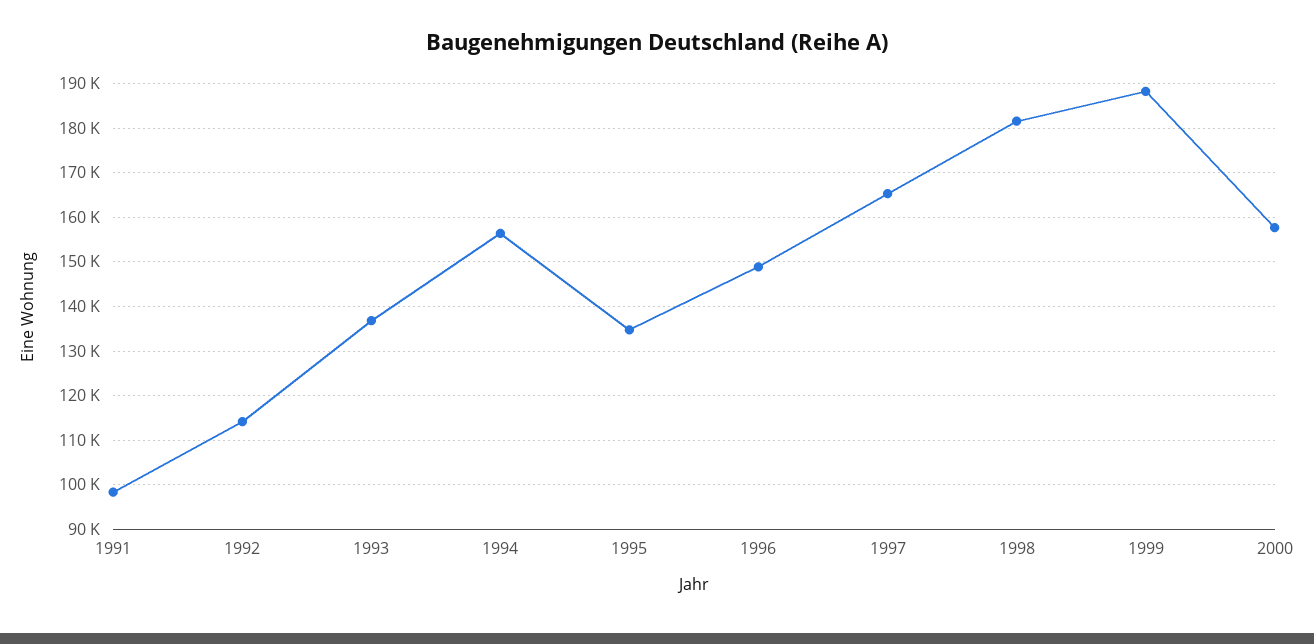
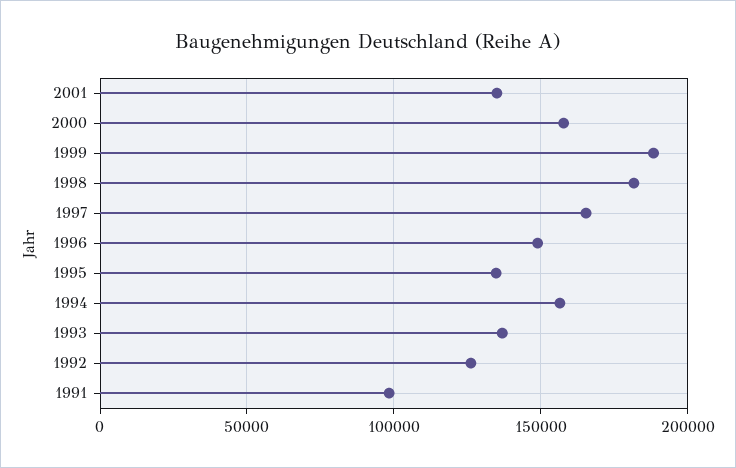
1992: 114000 -> 125000
2001: none -> 135000

